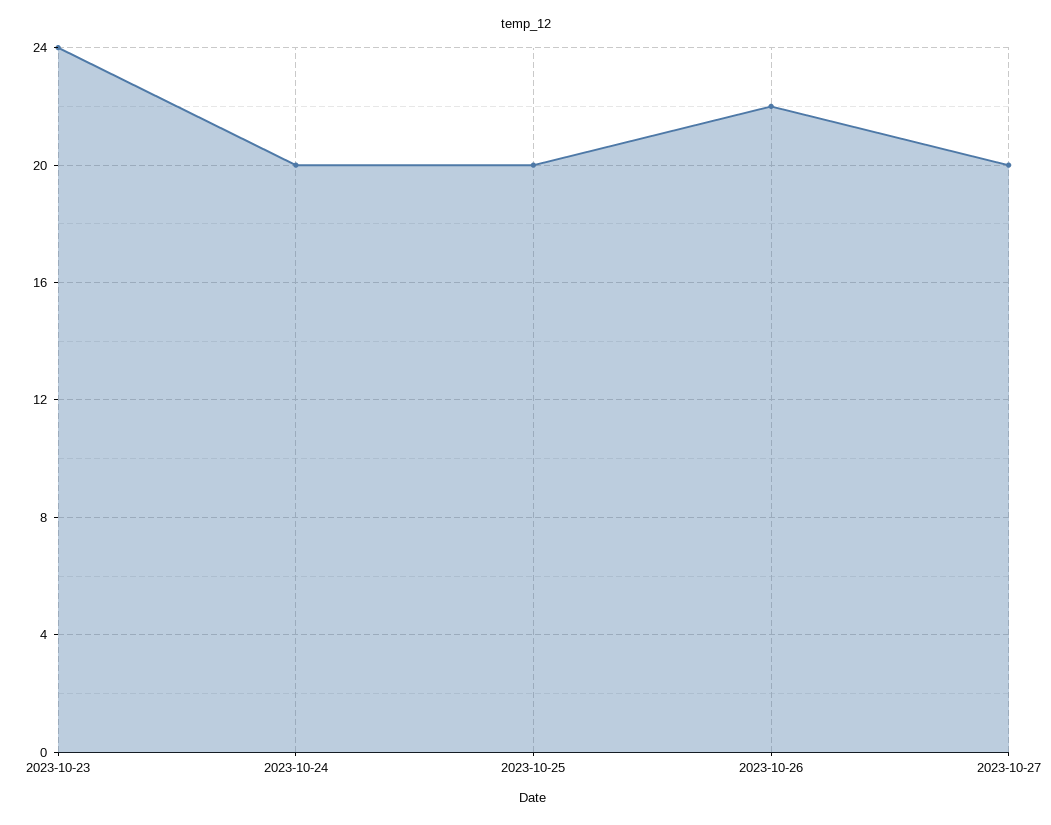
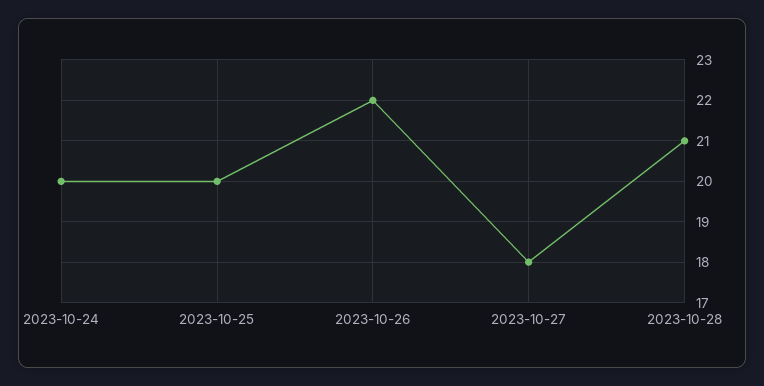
2023-10-23: 24 -> none
2023-10-27: 20 -> 18
2023-10-28: none -> 21

